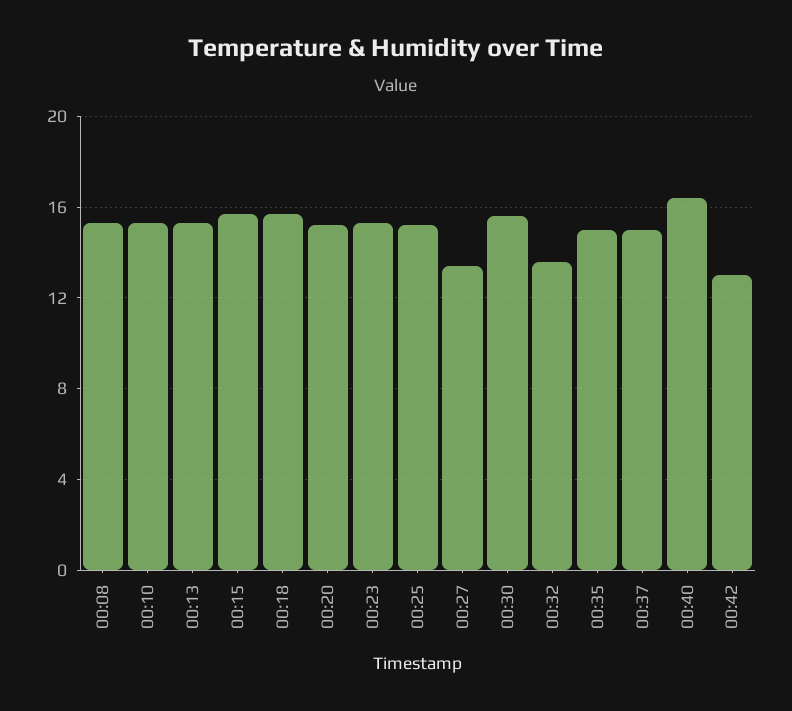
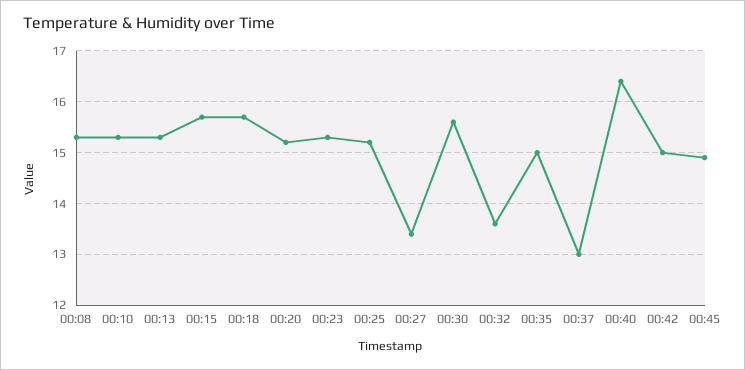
00:37: 15 -> 13
00:42: 13 -> 15
00:45: none -> 15

